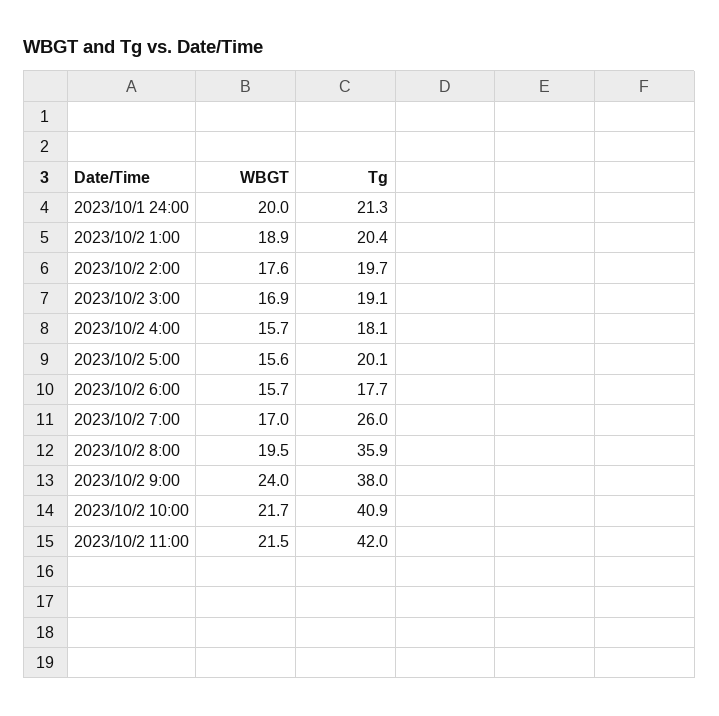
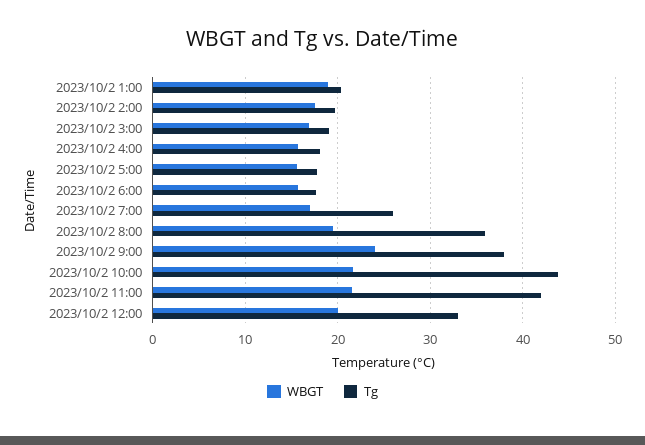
WBGT, 2023/10/1 24:00: 20 -> none
Tg, 2023/10/1 24:00: 21.3 -> none
Tg, 2023/10/2 5:00: 20.1 -> 18
Tg, 2023/10/2 10:00: 40.9 -> 44
WBGT, 2023/10/2 12:00: none -> 20
Tg, 2023/10/2 12:00: none -> 33

